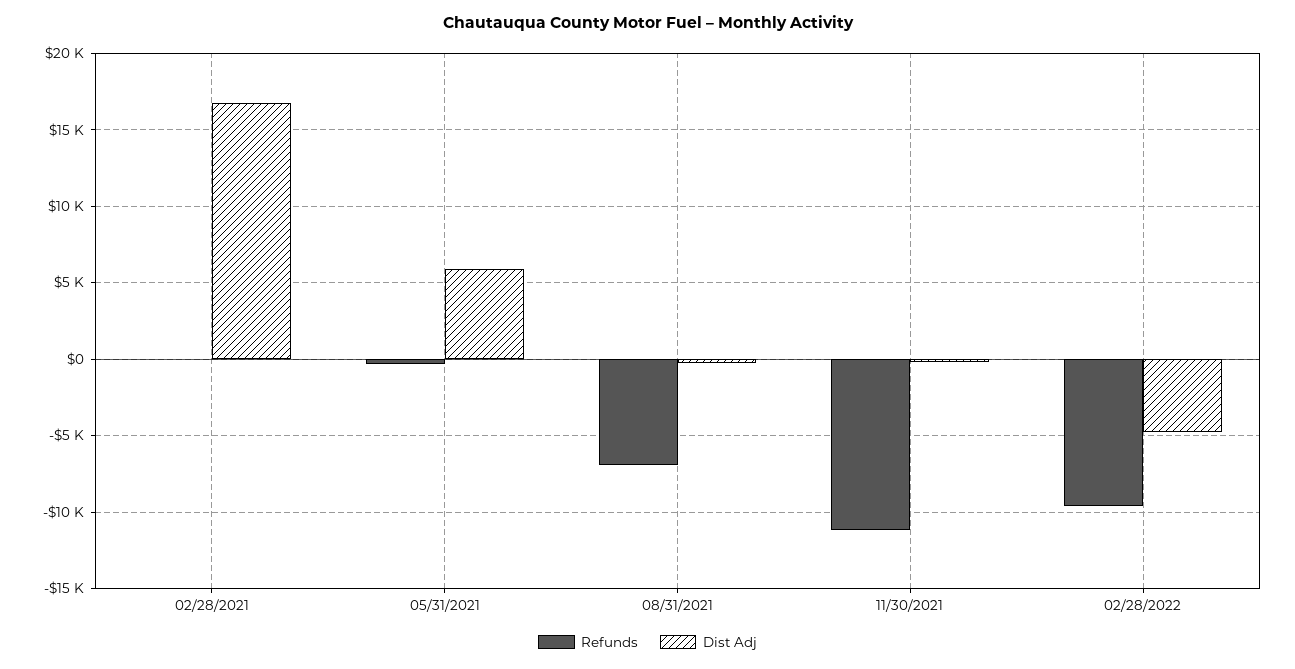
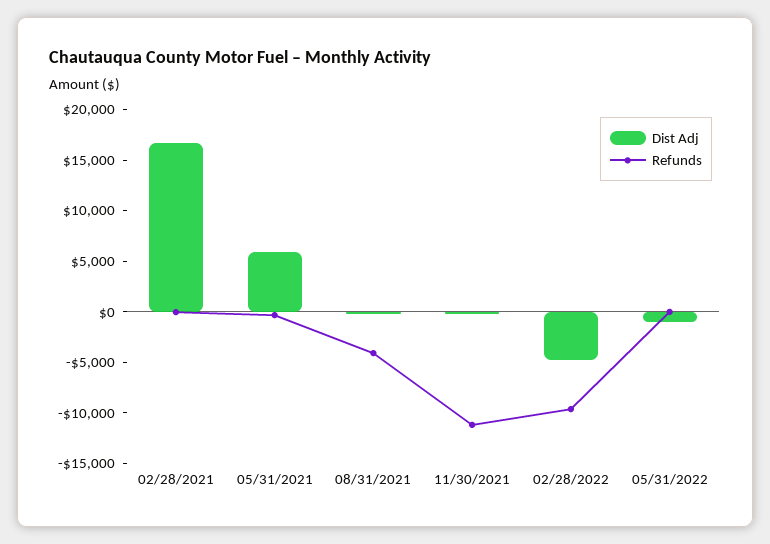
Refunds, 08/31/2021: -7000 -> -4000
Dist Adj, 05/31/2022: none -> -1000
Refunds, 05/31/2022: none -> 0

